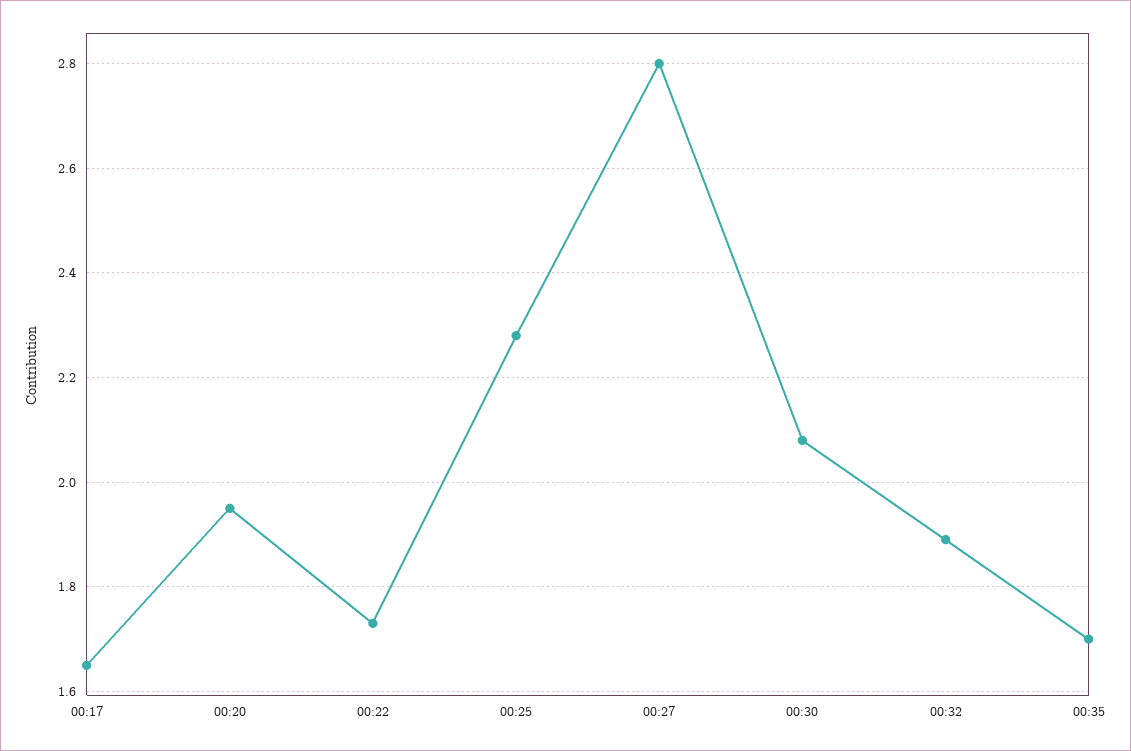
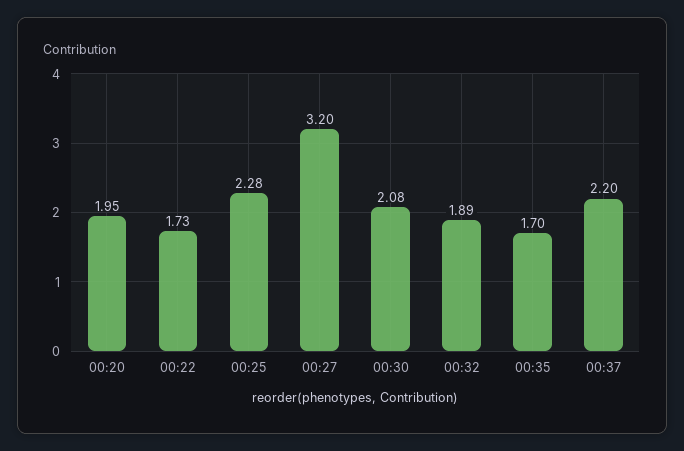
00:17: 1.65 -> none
00:27: 2.8 -> 3.2
00:37: none -> 2.2

